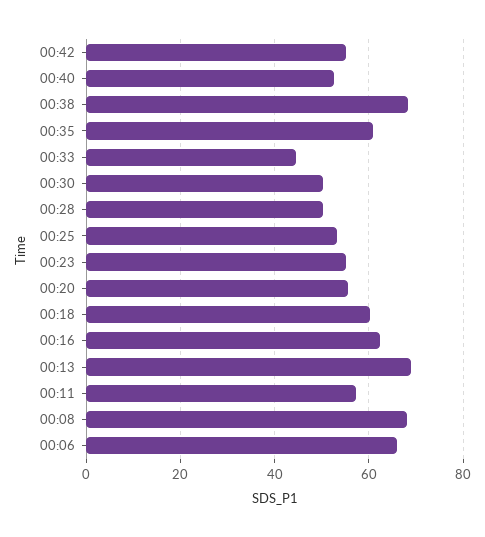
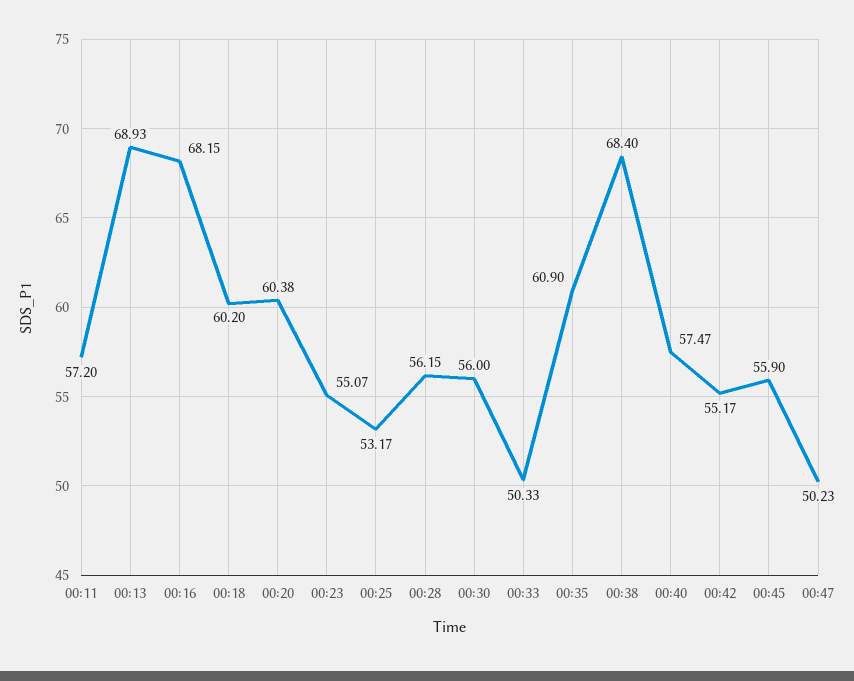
00:40: 52 -> 57.47
00:33: 44 -> 50.33
00:30: 50 -> 56
00:28: 50 -> 56.15
00:20: 56 -> 60.38
00:16: 62 -> 68.15
00:08: 68 -> none
00:06: 66 -> none
00:45: none -> 55.9
00:47: none -> 50.23

